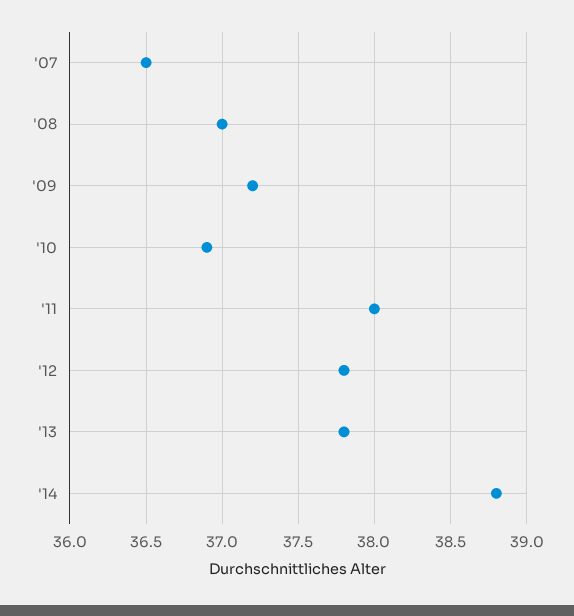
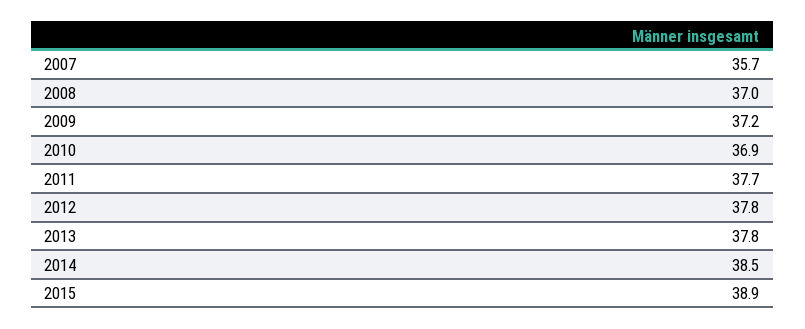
'07: 36.5 -> 35.7
'11: 38 -> 37.7
'14: 38.8 -> 38.5
2015: none -> 38.9

